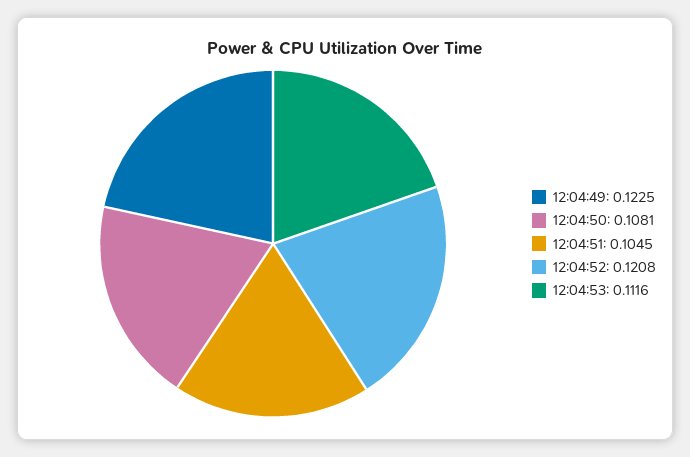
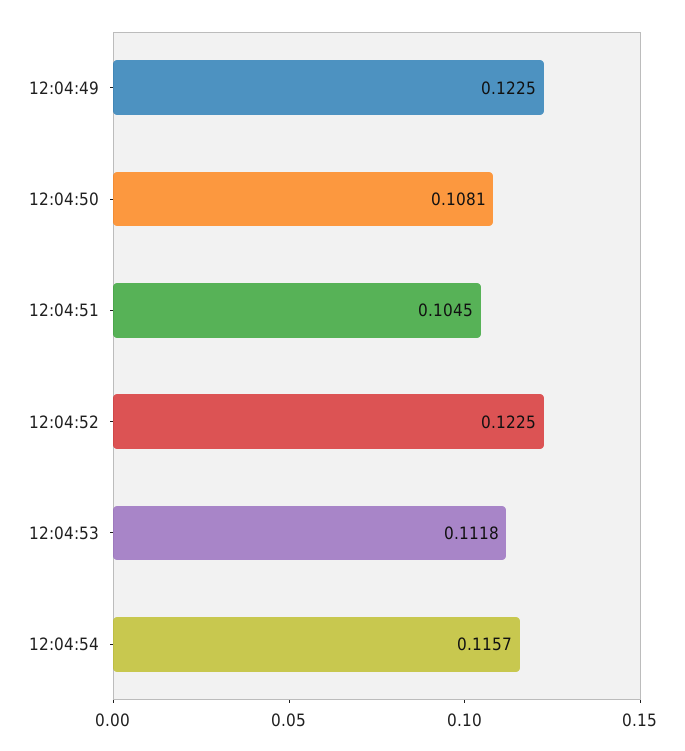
12:04:52: 0.1208 -> 0.1225
12:04:53: 0.1116 -> 0.1118
12:04:54: none -> 0.1157

